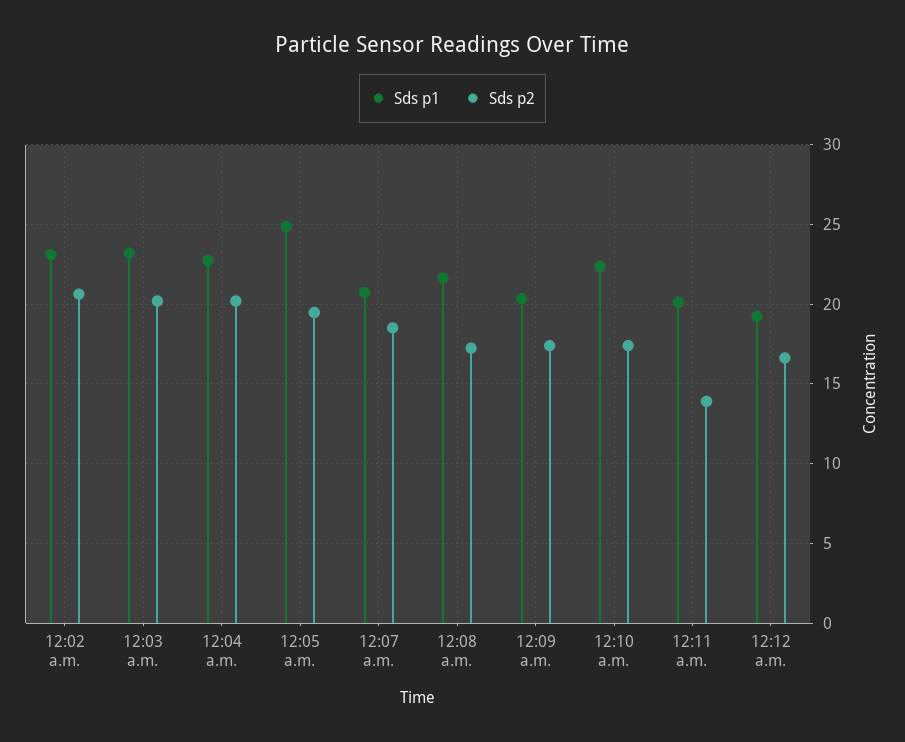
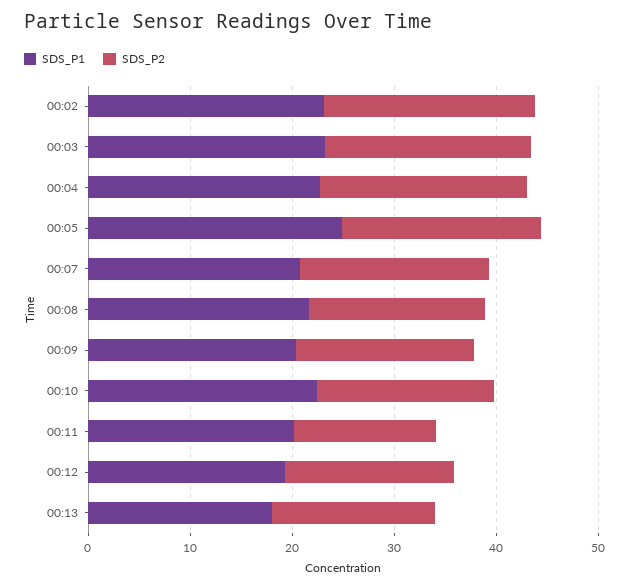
Sds p1, 00:13: none -> 18
Sds p2, 00:13: none -> 16

